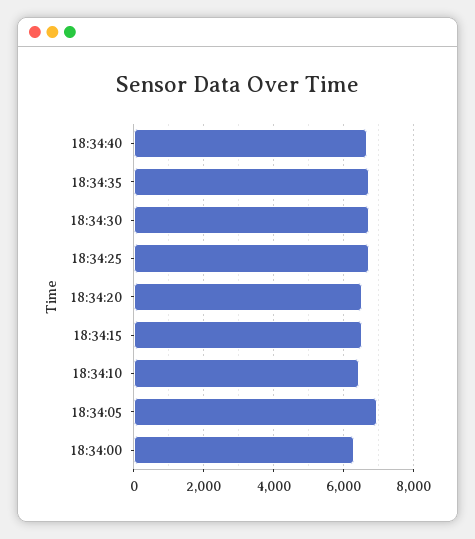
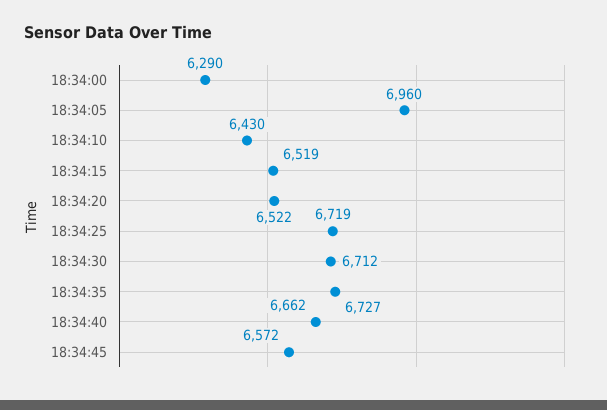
18:34:45: none -> 6572

